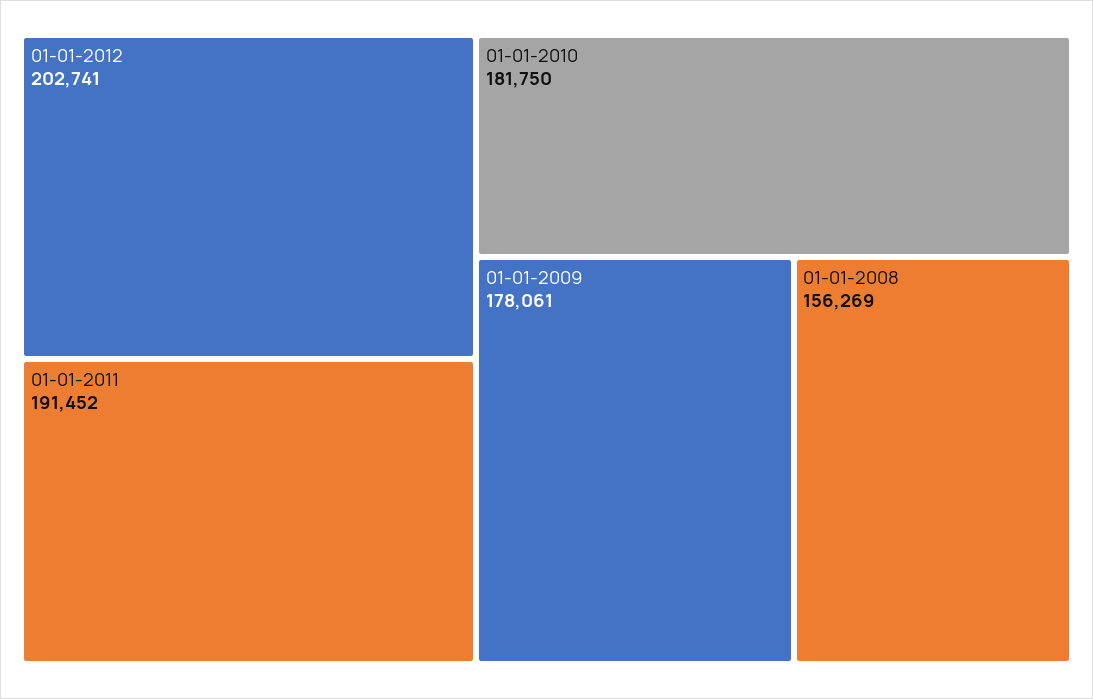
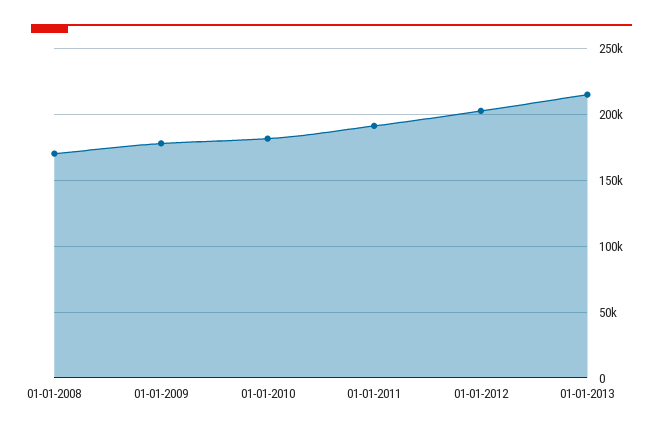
01-01-2008: 156269 -> 170000
01-01-2013: none -> 215000

